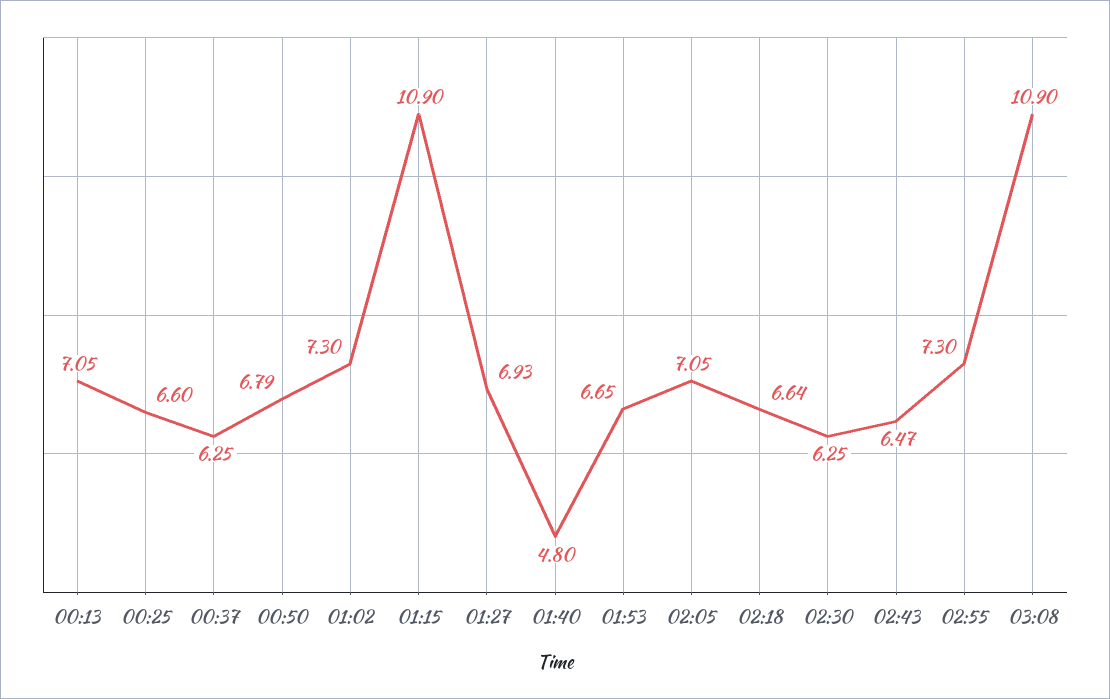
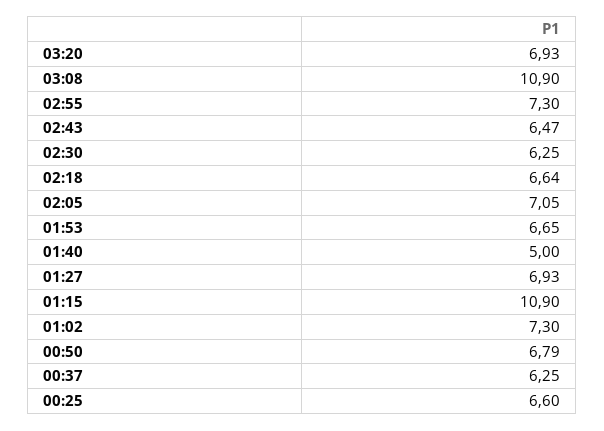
00:13: 7.05 -> none
01:40: 4.8 -> 5
03:20: none -> 6.93

